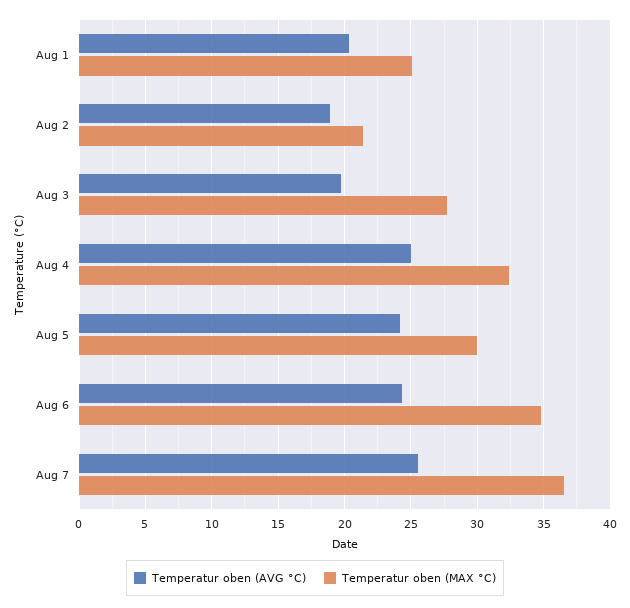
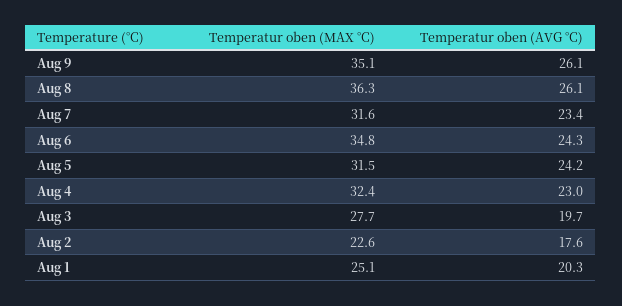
Temperatur oben (AVG °C), Aug 2: 19 -> 17.6
Temperatur oben (MAX °C), Aug 2: 21.5 -> 22.6
Temperatur oben (AVG °C), Aug 4: 25 -> 23
Temperatur oben (MAX °C), Aug 5: 30 -> 31.5
Temperatur oben (AVG °C), Aug 7: 25.5 -> 23.4
Temperatur oben (MAX °C), Aug 7: 36.5 -> 31.6
Temperatur oben (MAX °C), Aug 9: none -> 35.1
Temperatur oben (AVG °C), Aug 9: none -> 26.1
Temperatur oben (MAX °C), Aug 8: none -> 36.3
Temperatur oben (AVG °C), Aug 8: none -> 26.1

